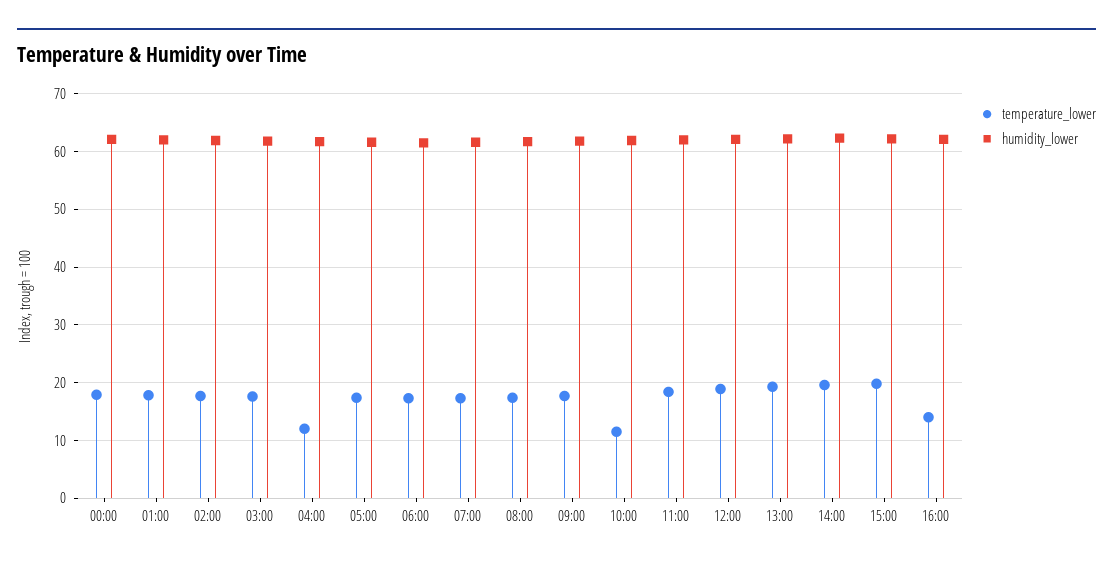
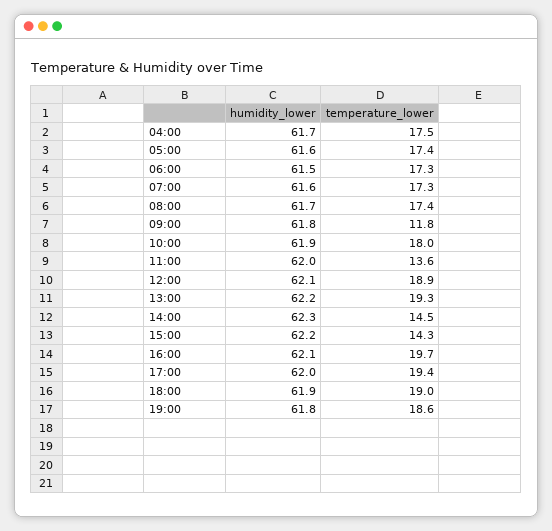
temperature_lower, 00:00: 18 -> none
humidity_lower, 00:00: 62 -> none
temperature_lower, 01:00: 18 -> none
humidity_lower, 01:00: 62 -> none
temperature_lower, 02:00: 18 -> none
humidity_lower, 02:00: 62 -> none
temperature_lower, 03:00: 18 -> none
humidity_lower, 03:00: 62 -> none
temperature_lower, 04:00: 12 -> 17.5
temperature_lower, 09:00: 18 -> 11.8
temperature_lower, 10:00: 12 -> 18
temperature_lower, 11:00: 18 -> 13.6
temperature_lower, 14:00: 20 -> 14.5
temperature_lower, 15:00: 20 -> 14.3
temperature_lower, 16:00: 14 -> 19.7
humidity_lower, 17:00: none -> 62
temperature_lower, 17:00: none -> 19.4
humidity_lower, 18:00: none -> 61.9
temperature_lower, 18:00: none -> 19
humidity_lower, 19:00: none -> 61.8
temperature_lower, 19:00: none -> 18.6

